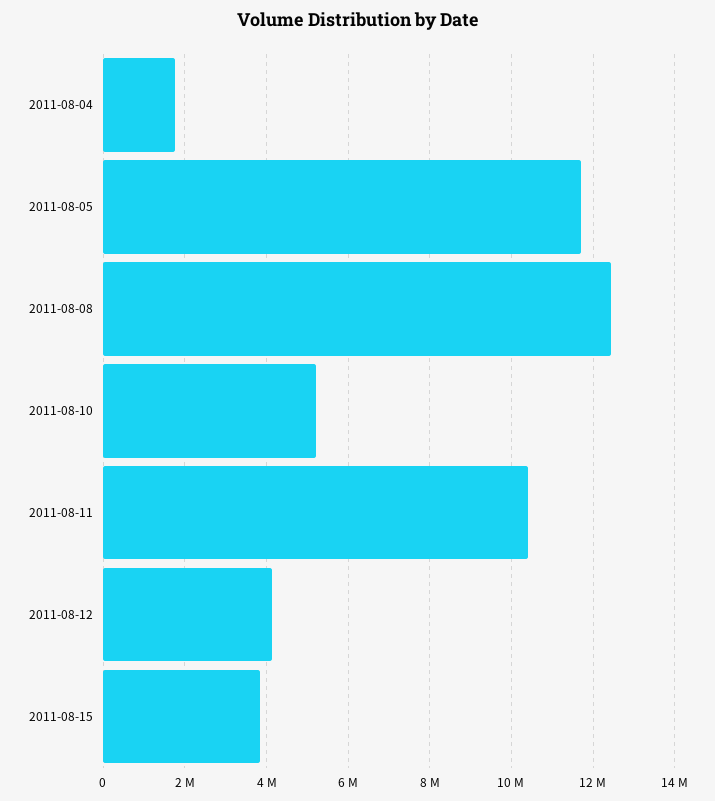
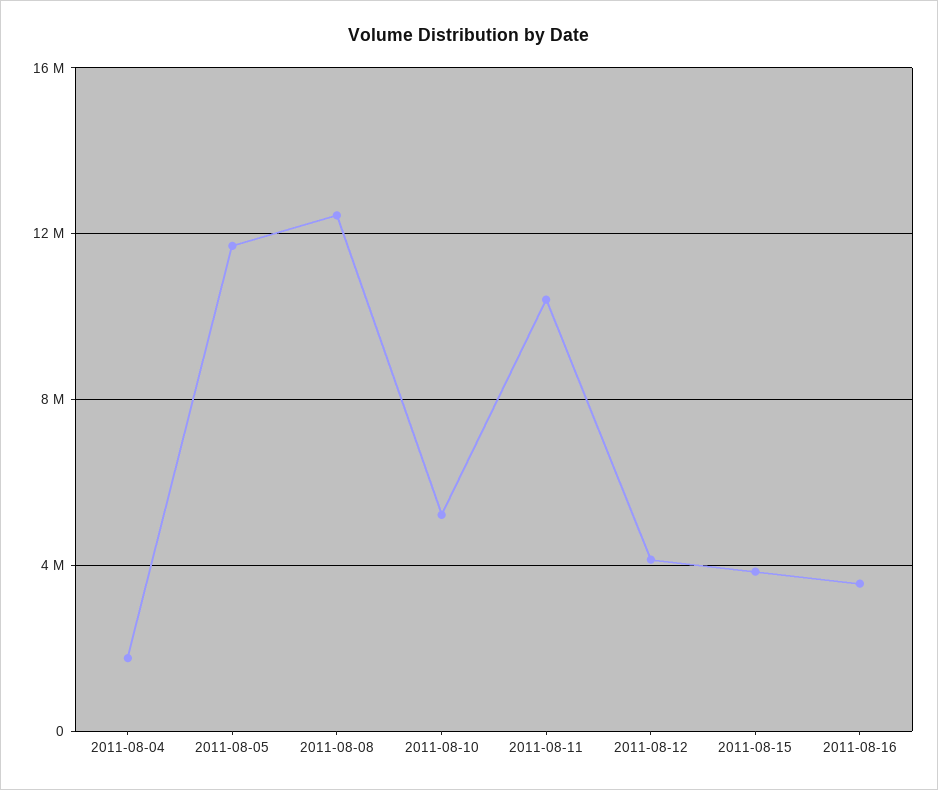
2011-08-16: none -> 3500000

